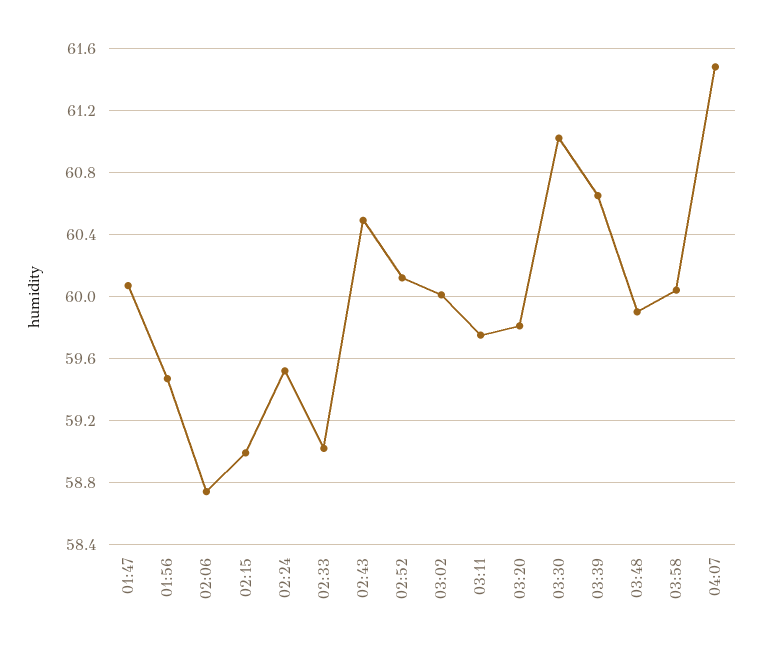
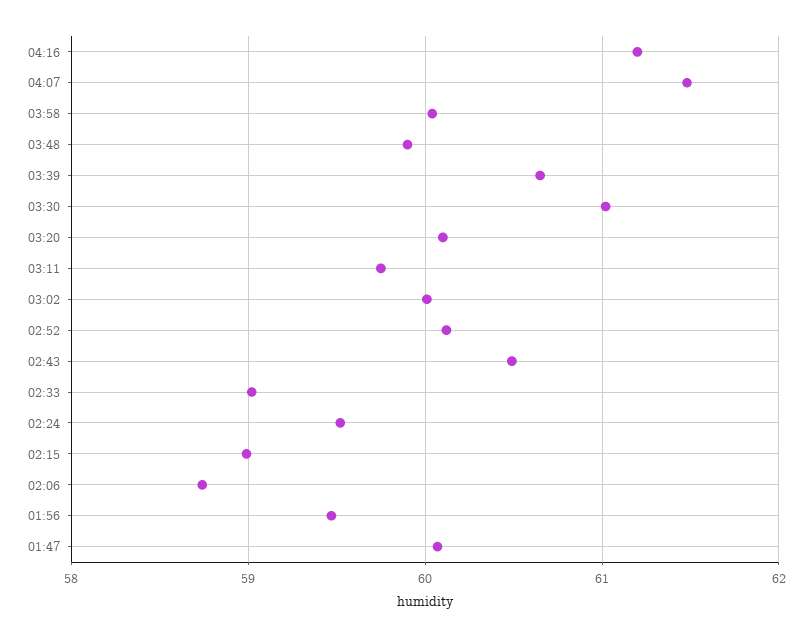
03:20: 59.8 -> 60.1
04:16: none -> 61.2

